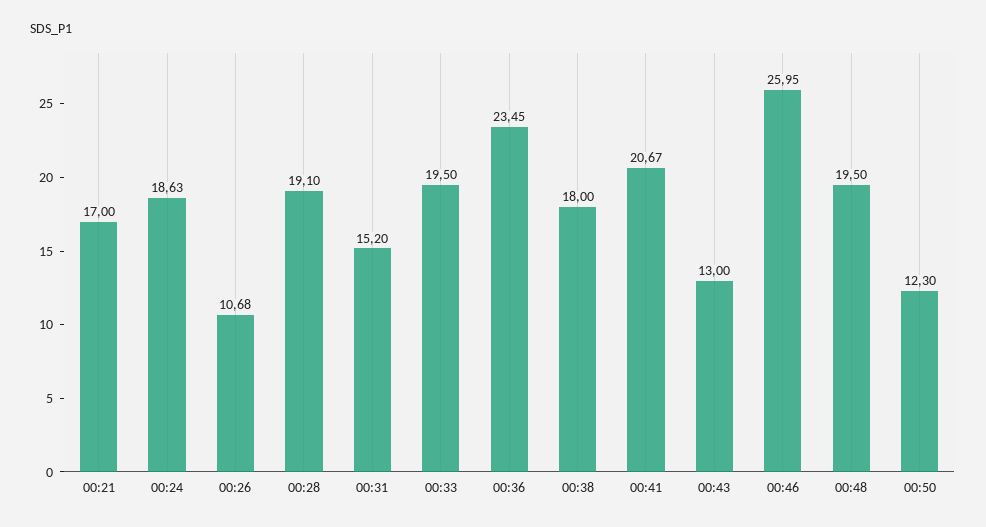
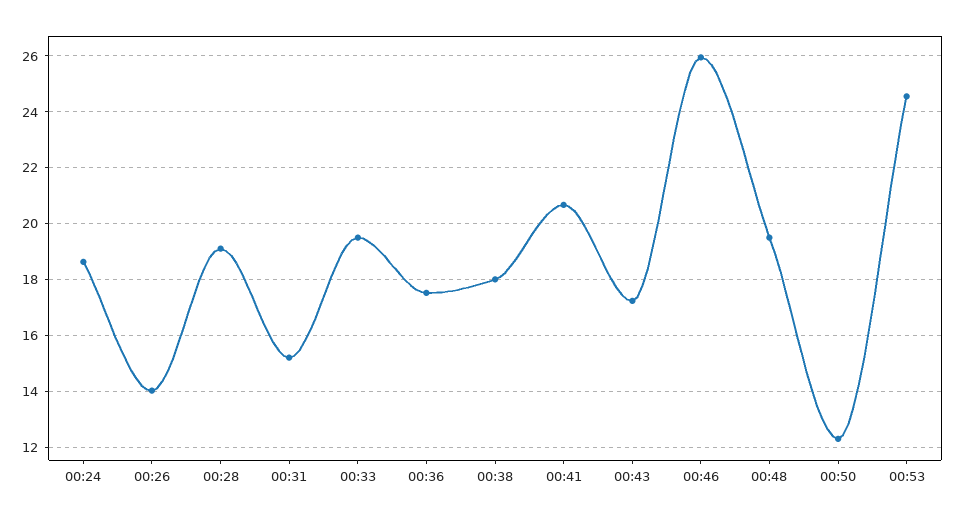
00:21: 17 -> none
00:26: 10.68 -> 14
00:36: 23.45 -> 17.5
00:43: 13 -> 17.25
00:53: none -> 24.5

